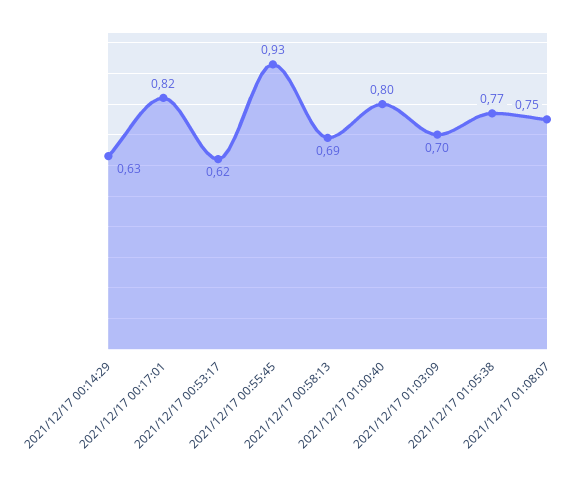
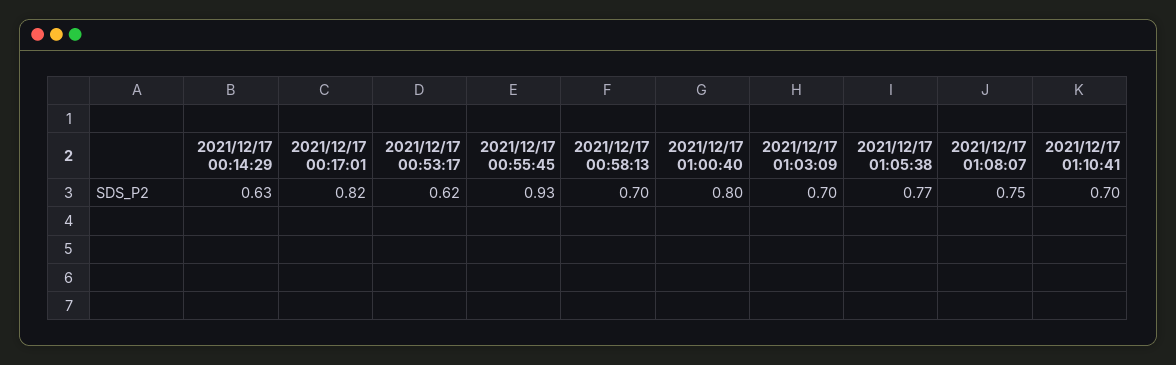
2021/12/17 00:58:13: 0.69 -> 0.7
2021/12/17 01:10:41: none -> 0.7

